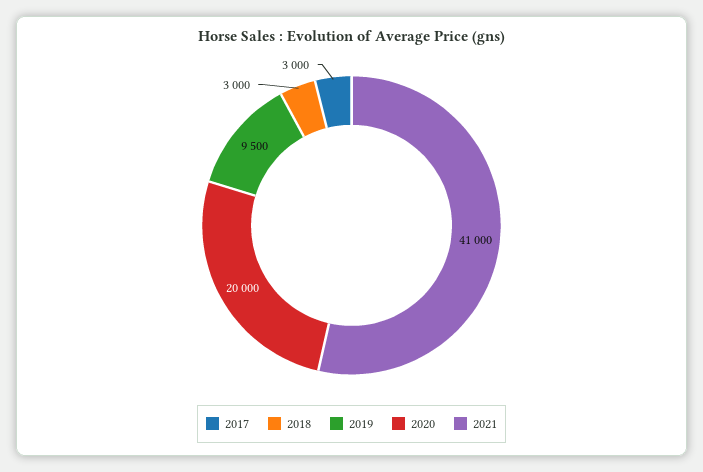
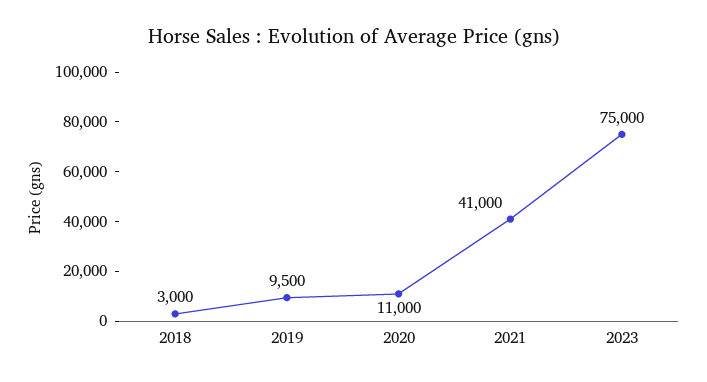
2017: 3000 -> none
2020: 20000 -> 11000
2023: none -> 75000

